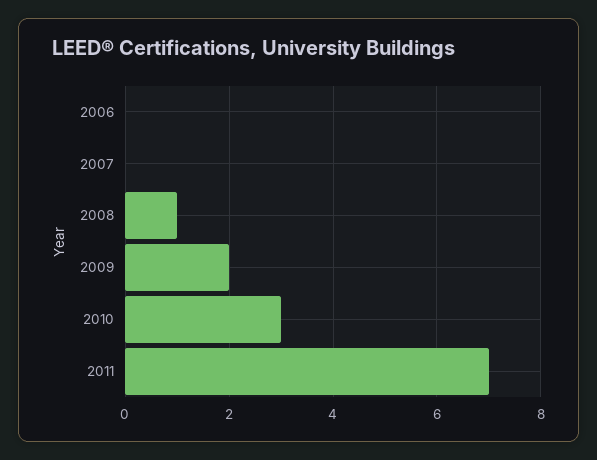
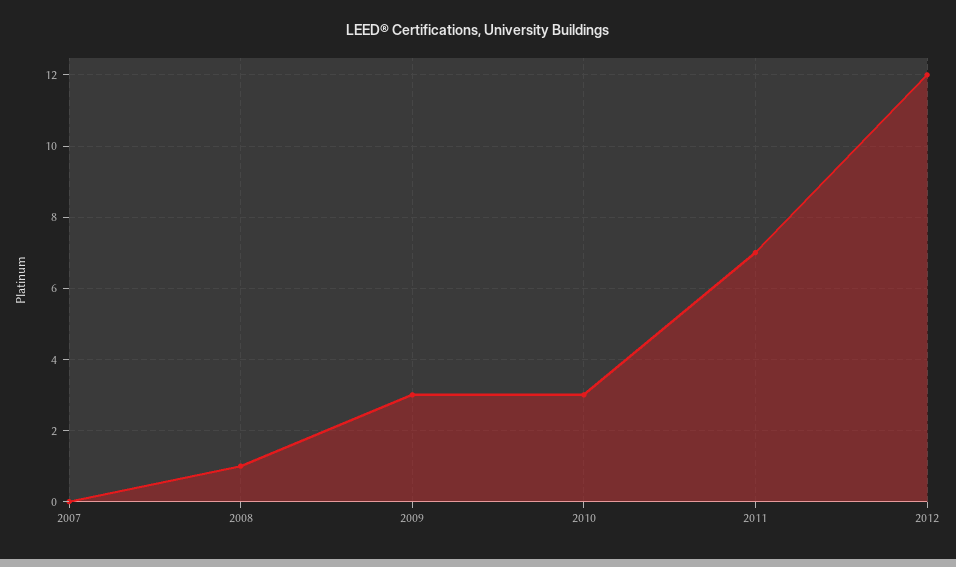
2006: 0 -> none
2009: 2 -> 3
2012: none -> 12

